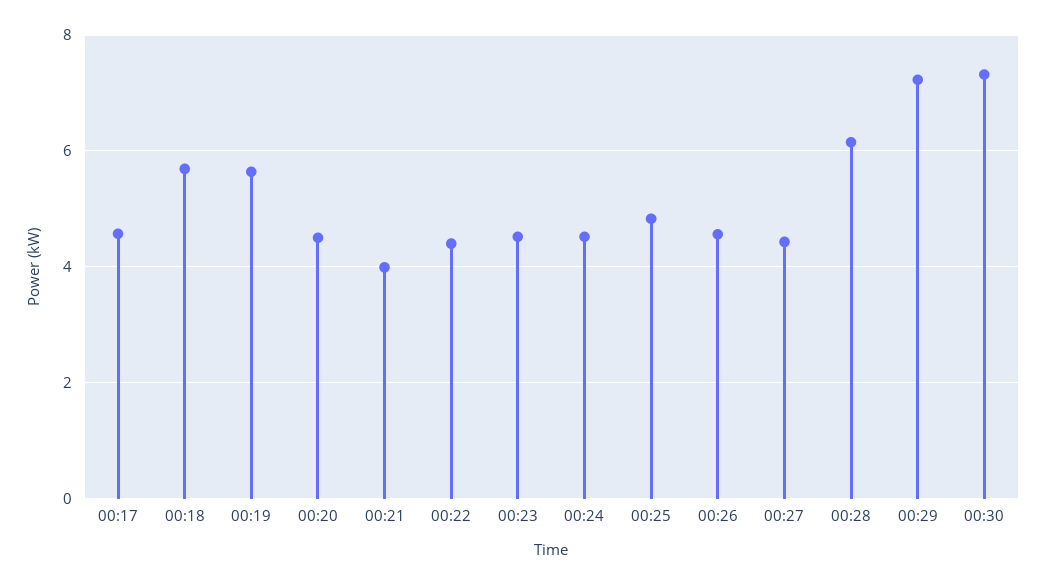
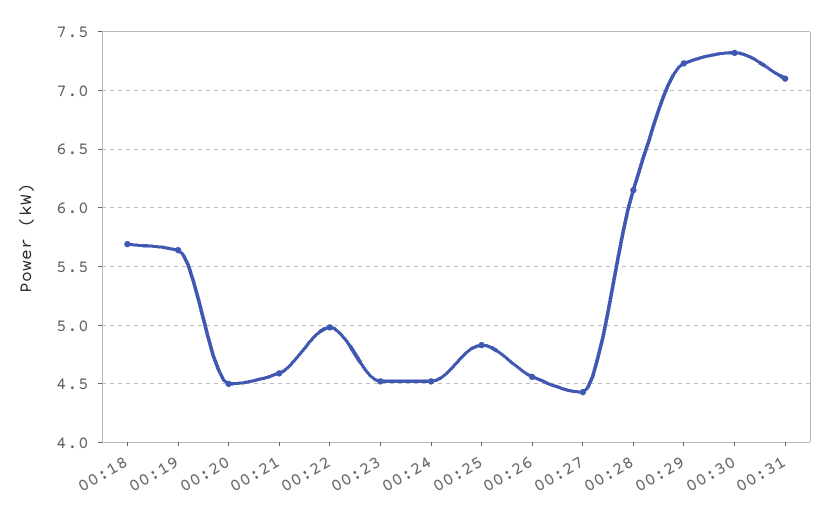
00:17: 4.6 -> none
00:21: 4 -> 4.6
00:22: 4.4 -> 5
00:31: none -> 7.1

